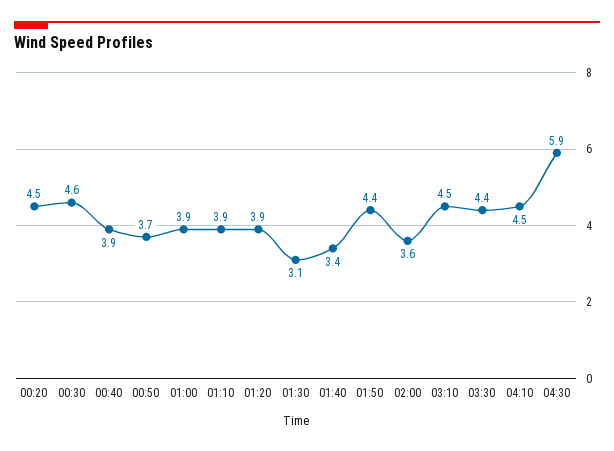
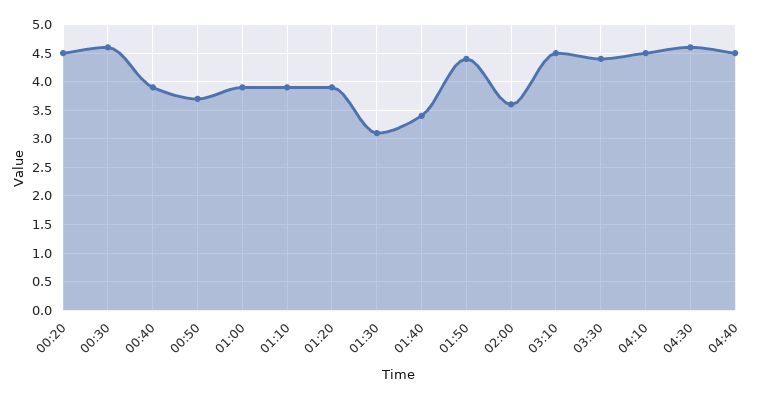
04:30: 5.9 -> 4.5
04:40: none -> 4.5

